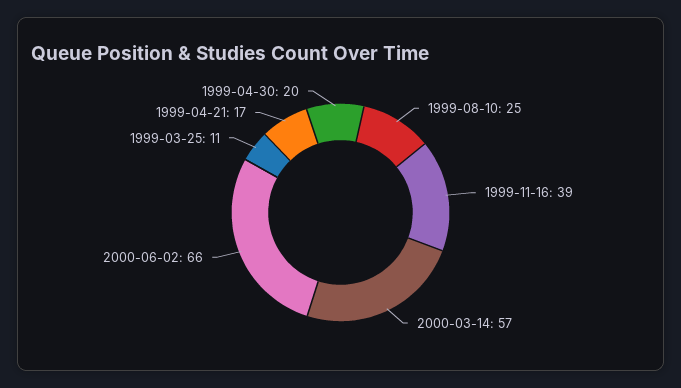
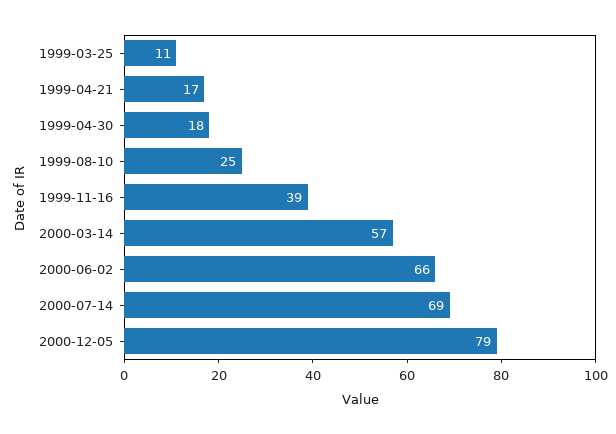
1999-04-30: 20 -> 18
2000-07-14: none -> 69
2000-12-05: none -> 79

